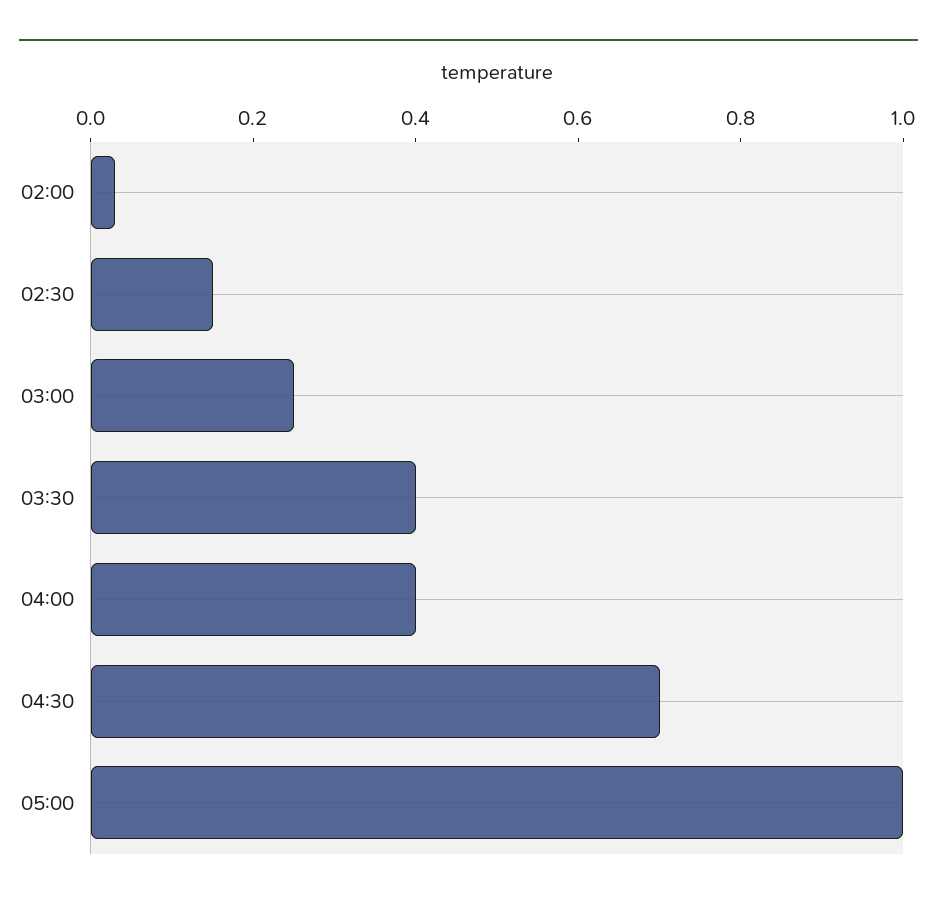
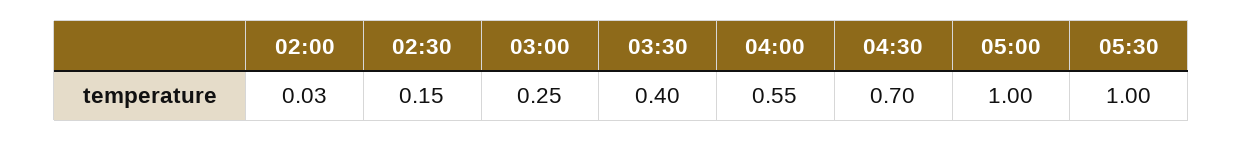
04:00: 0.4 -> 0.55
05:30: none -> 1

